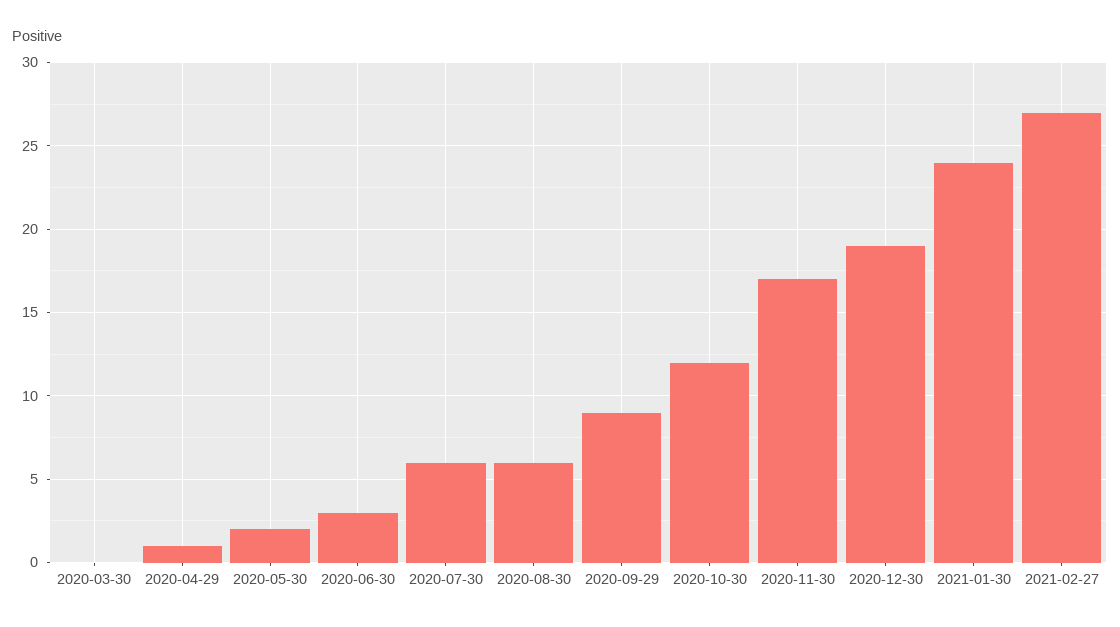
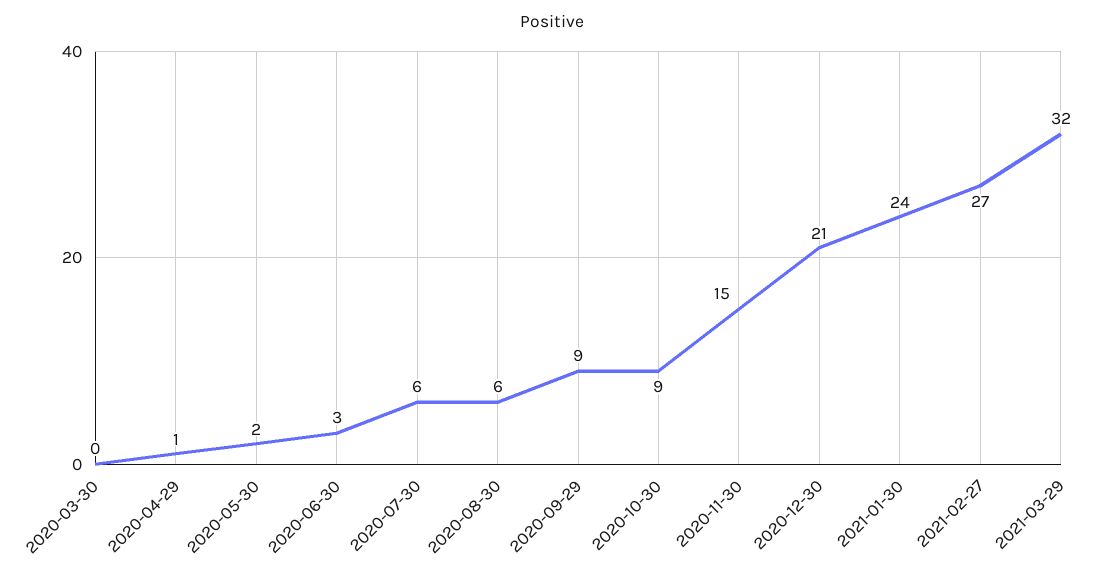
2020-10-30: 12 -> 9
2020-11-30: 17 -> 15
2020-12-30: 19 -> 21
2021-03-29: none -> 32

